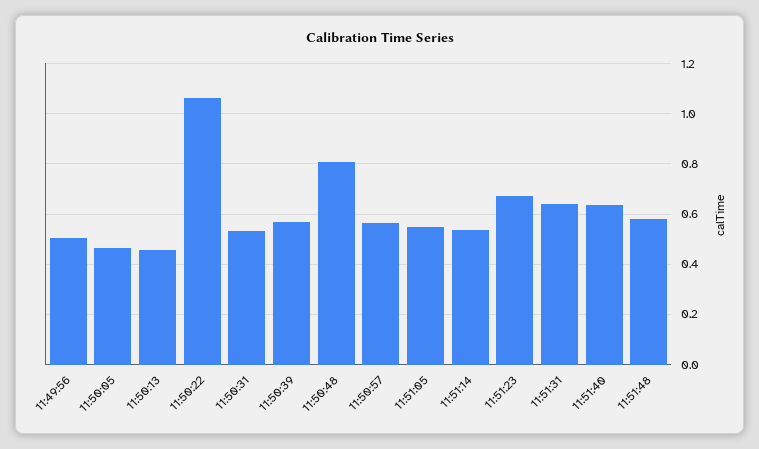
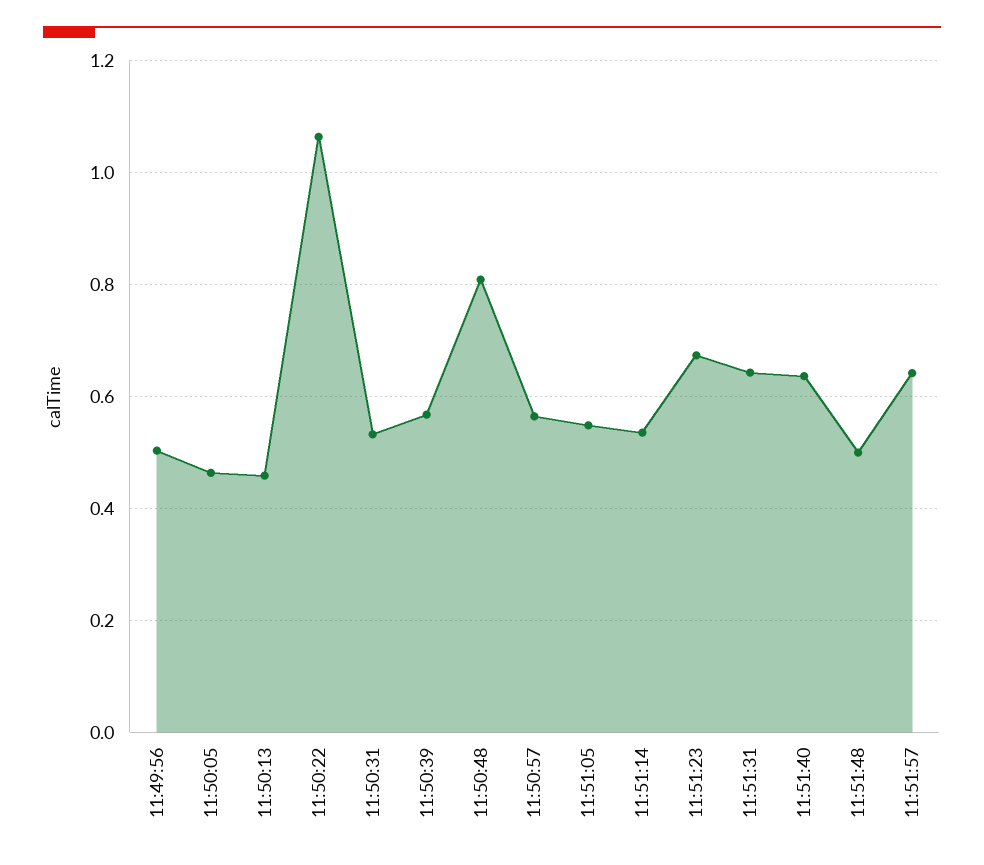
11:51:48: 0.575 -> 0.5
11:51:57: none -> 0.64

